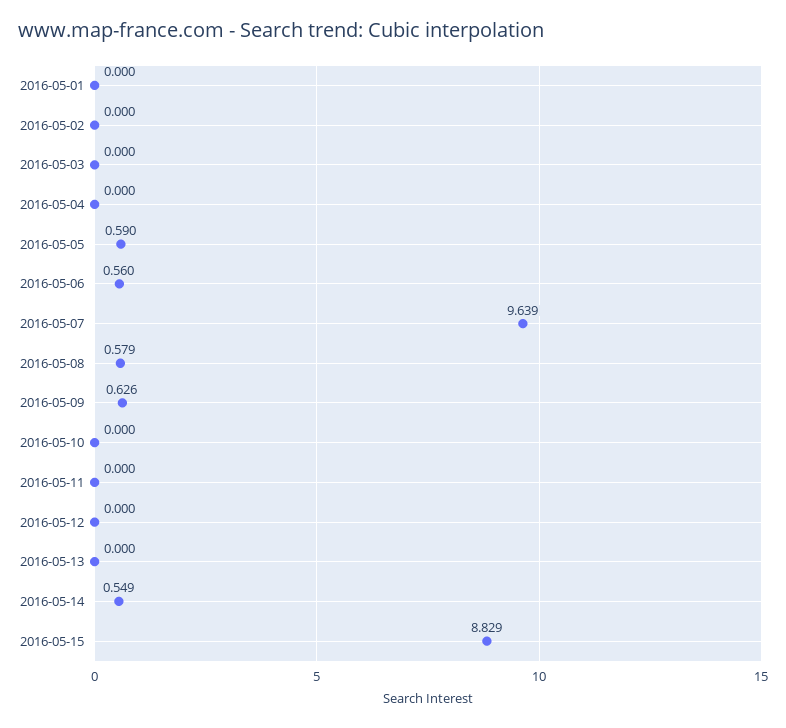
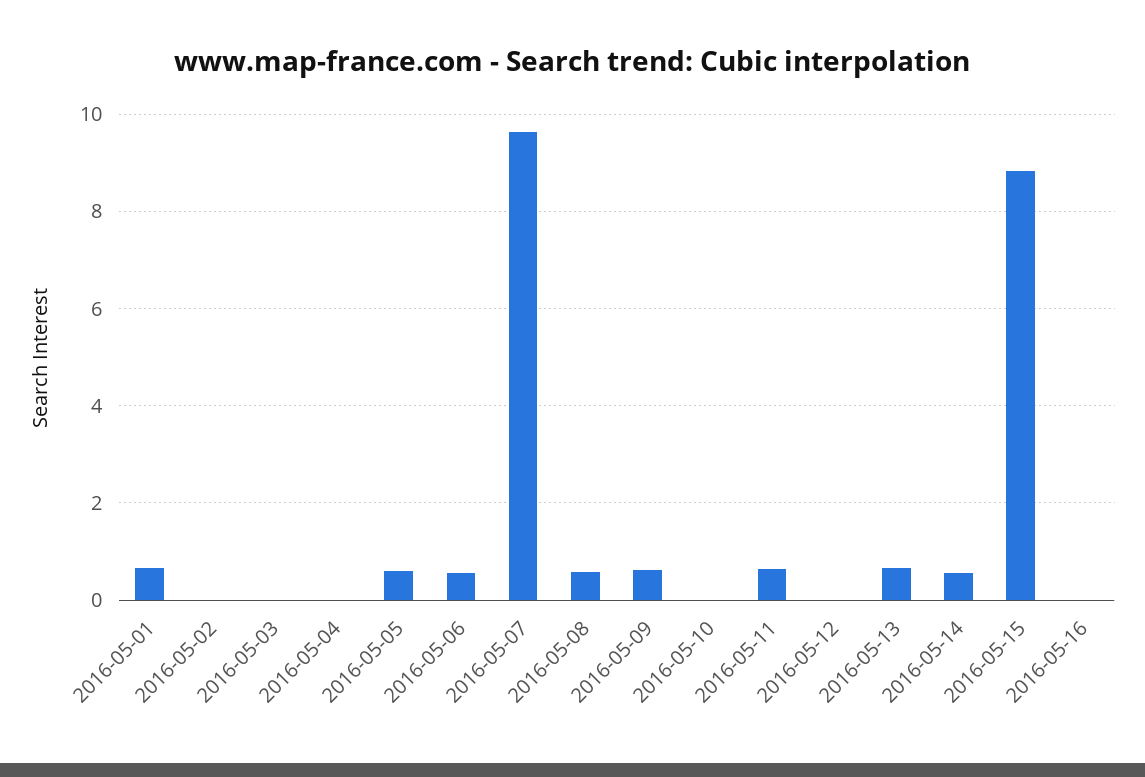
2016-05-01: 0 -> 0.6
2016-05-11: 0 -> 0.6
2016-05-13: 0 -> 0.6
2016-05-16: none -> 0

